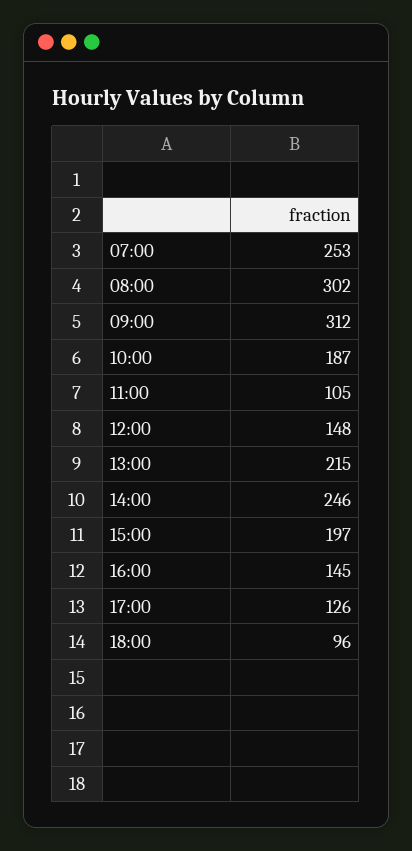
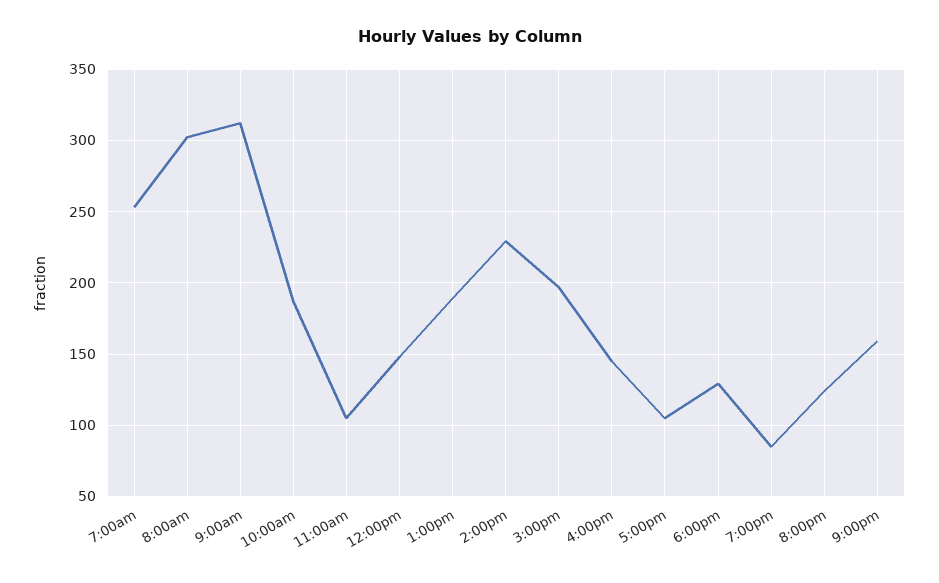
13:00: 215 -> 190
14:00: 246 -> 230
17:00: 126 -> 105
18:00: 96 -> 130
7:00pm: none -> 85
8:00pm: none -> 125
9:00pm: none -> 160

